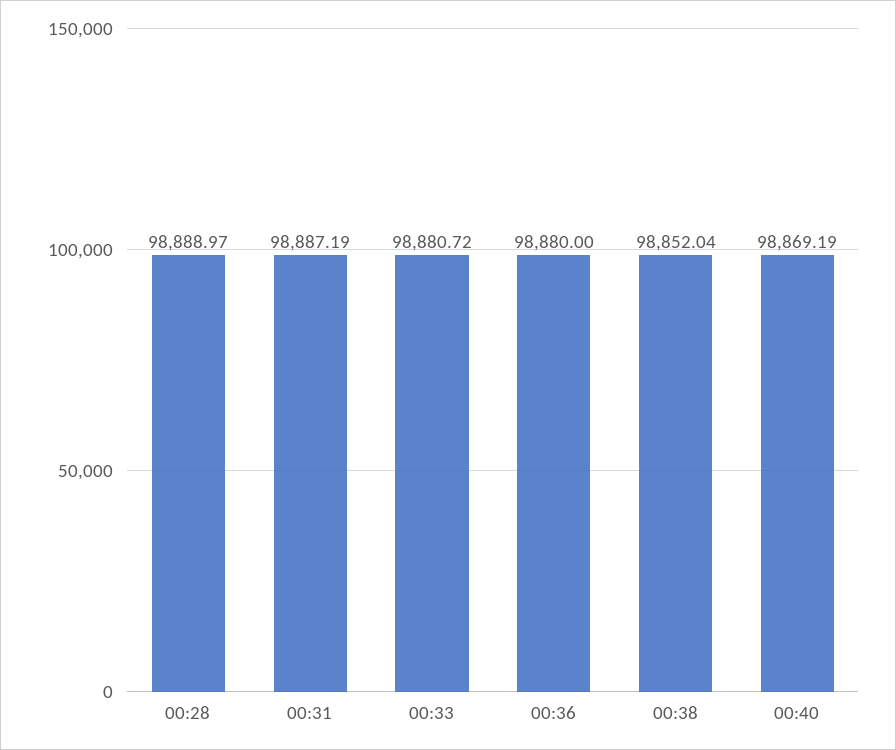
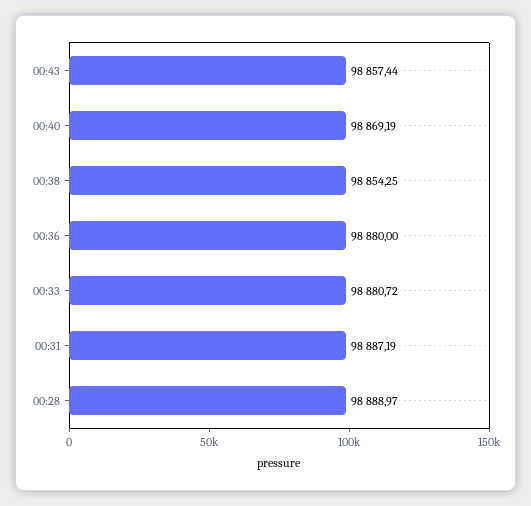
00:38: 98852.04 -> 98854.25
00:43: none -> 98857.44

